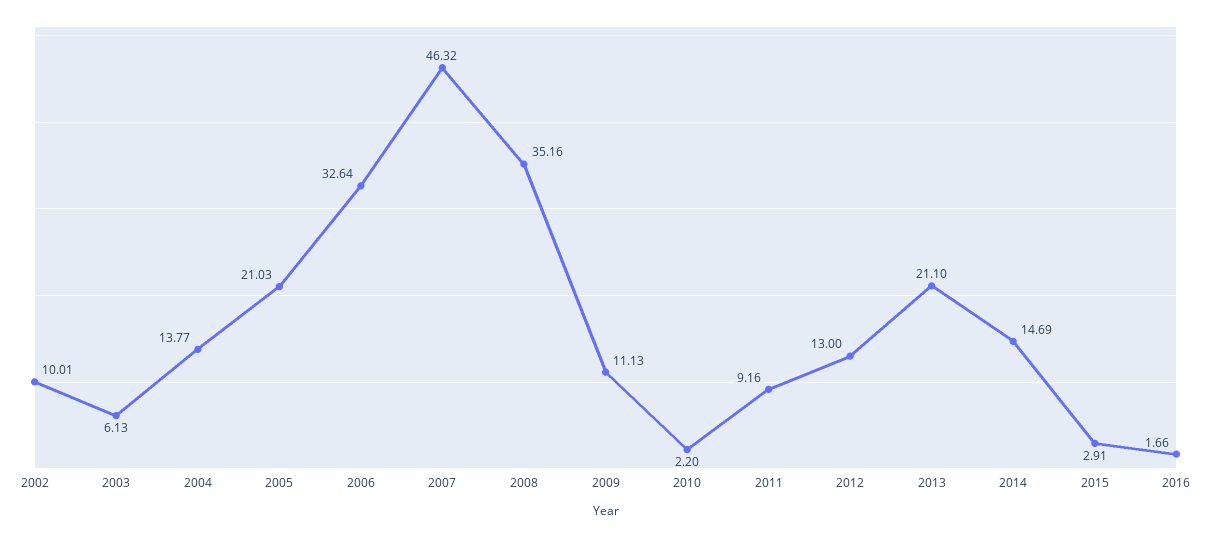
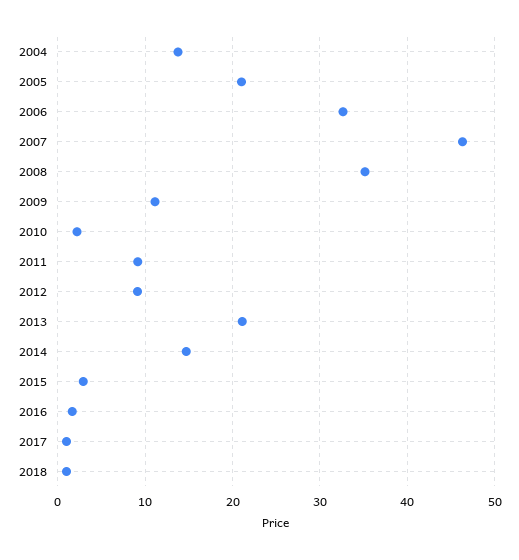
2002: 10.01 -> none
2003: 6.13 -> none
2012: 13 -> 9
2017: none -> 1
2018: none -> 1

